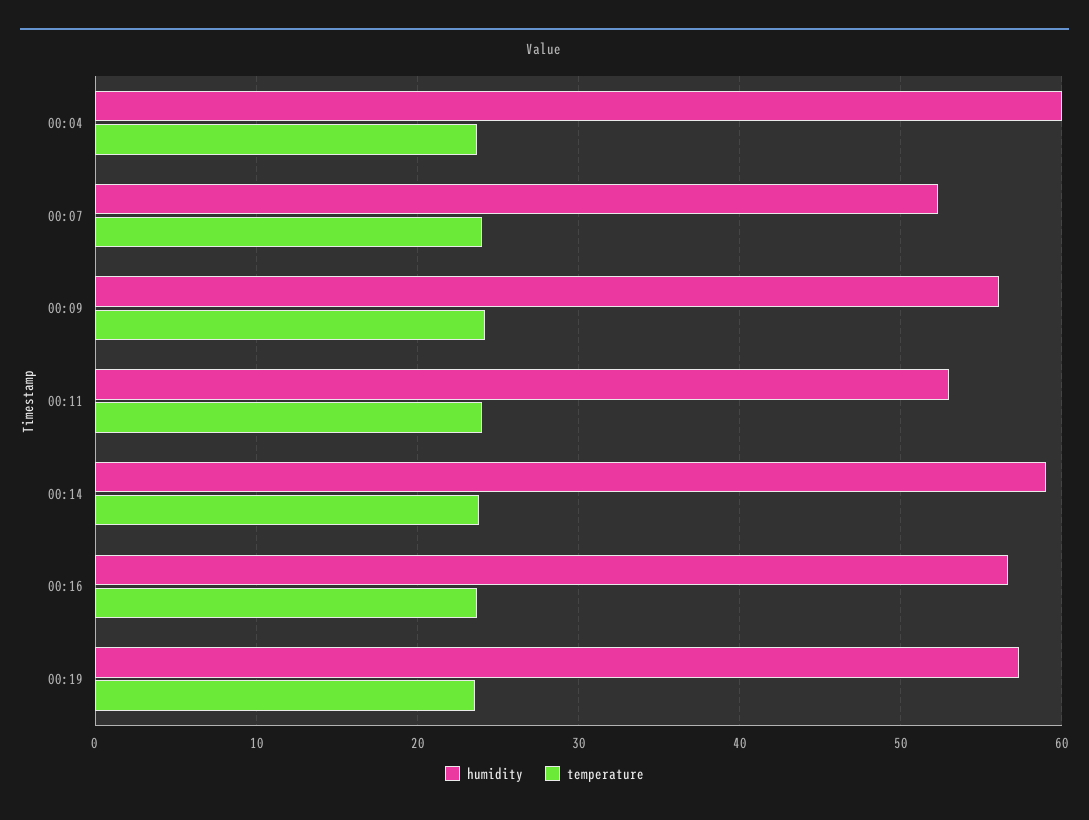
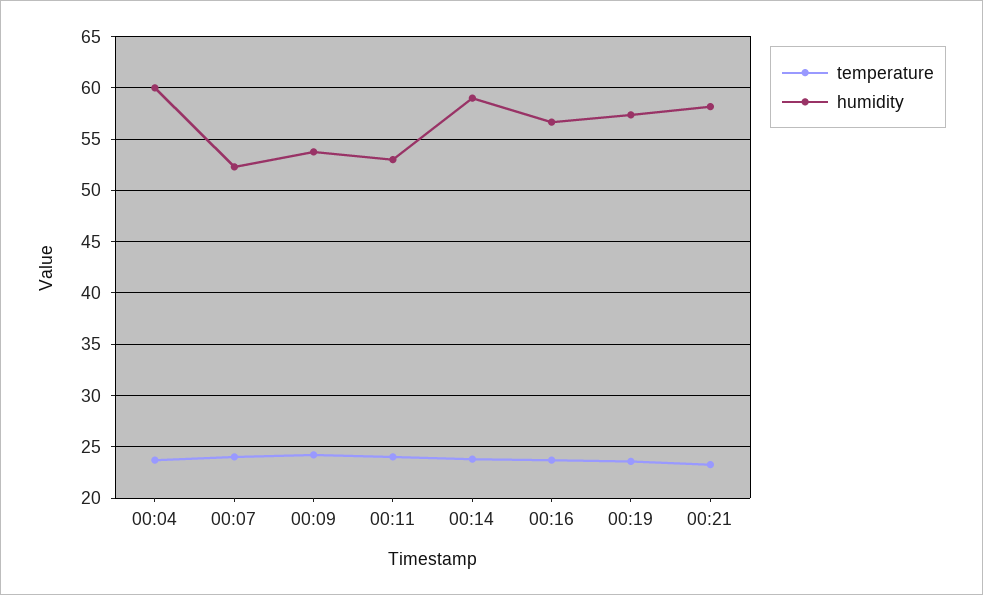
humidity, 00:09: 56 -> 54
temperature, 00:21: none -> 23
humidity, 00:21: none -> 58

